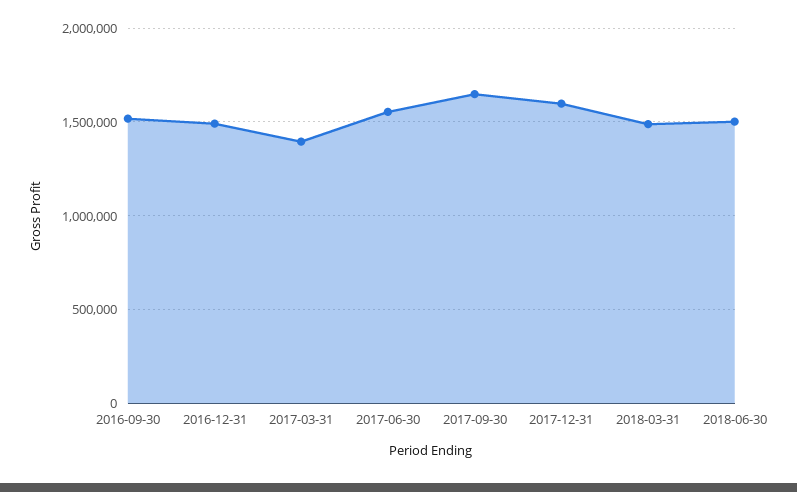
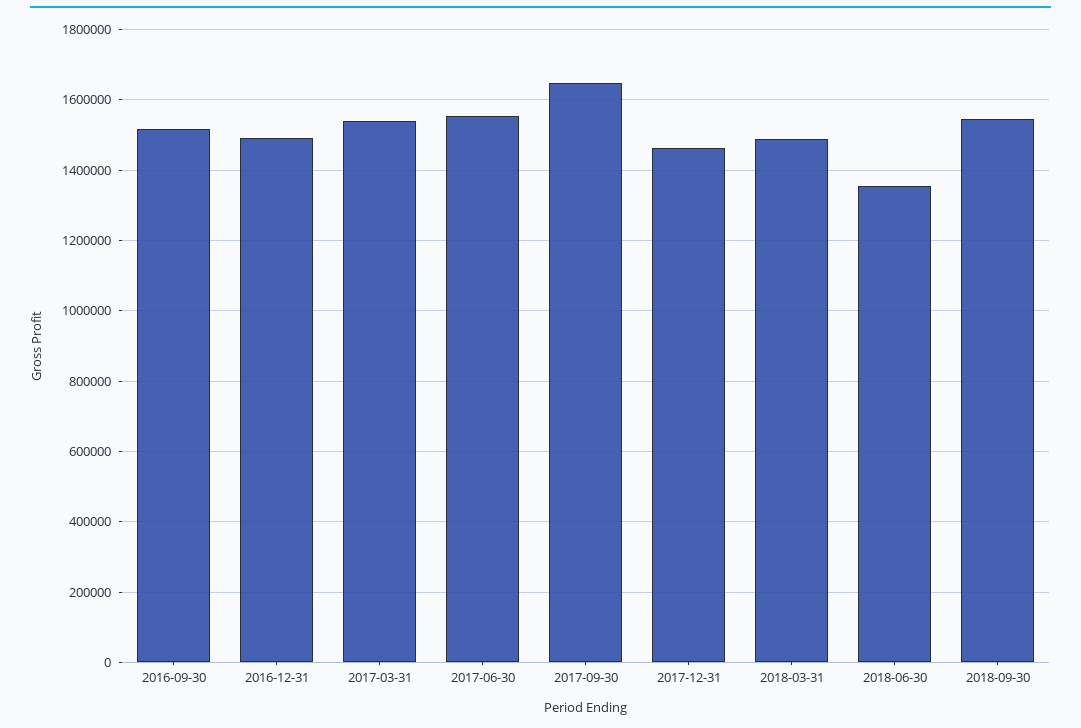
2017-03-31: 1400000 -> 1540000
2017-12-31: 1600000 -> 1460000
2018-06-30: 1500000 -> 1360000
2018-09-30: none -> 1540000

